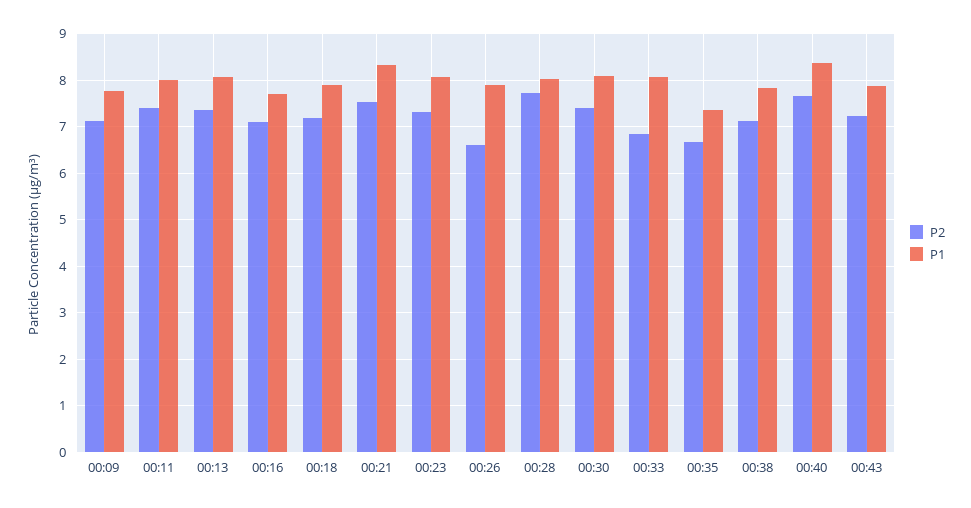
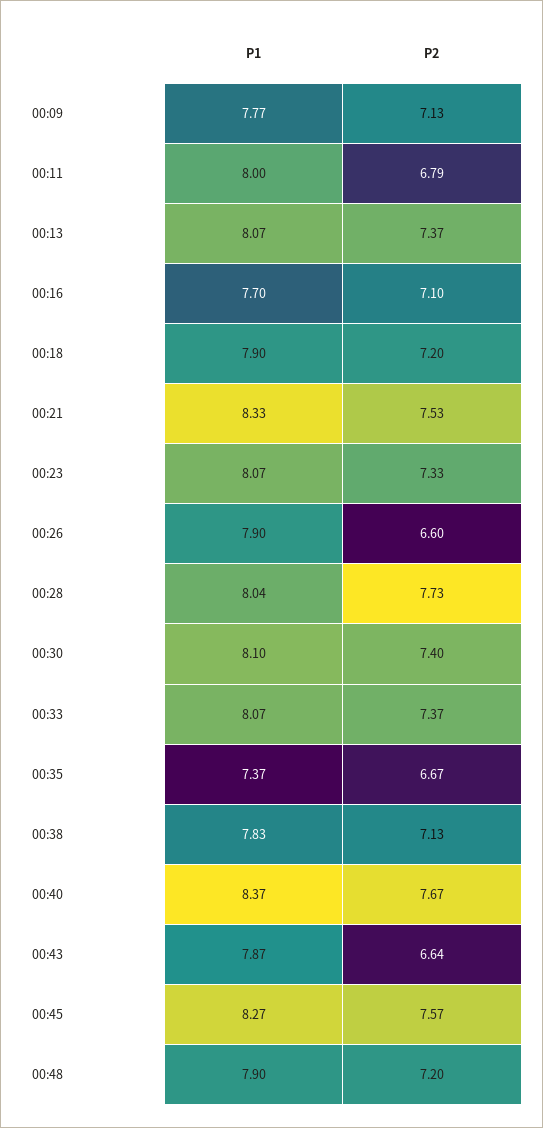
P2, 00:11: 7.4 -> 6.79
P2, 00:33: 6.8 -> 7.37
P2, 00:43: 7.2 -> 6.64
P1, 00:45: none -> 8.27
P2, 00:45: none -> 7.57
P1, 00:48: none -> 7.9
P2, 00:48: none -> 7.2

